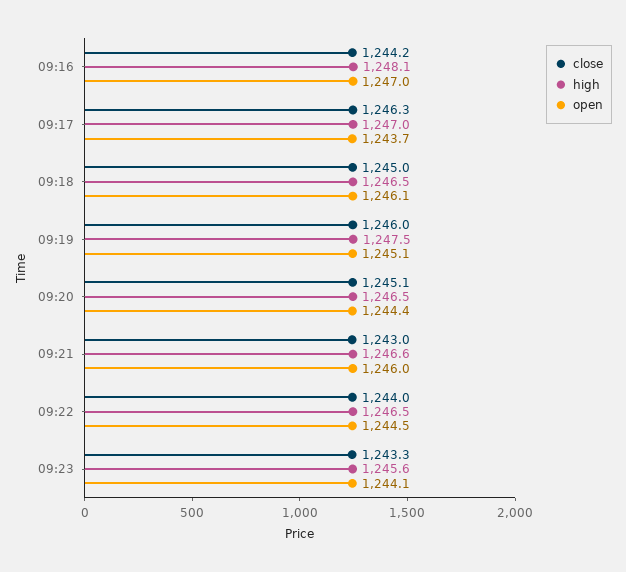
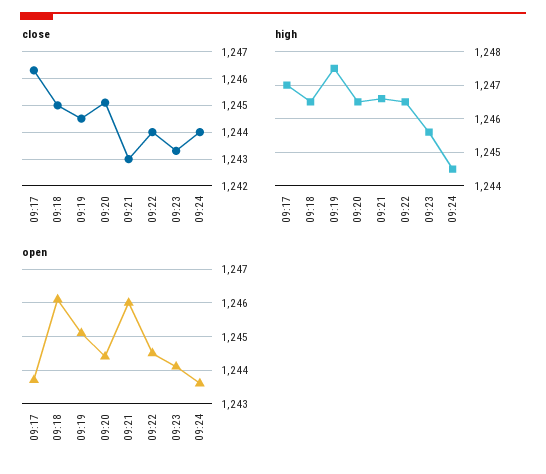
close, 09:16: 1244.2 -> none
high, 09:16: 1248.1 -> none
open, 09:16: 1247 -> none
close, 09:19: 1246 -> 1244.5
close, 09:24: none -> 1244
high, 09:24: none -> 1244.5
open, 09:24: none -> 1243.5

